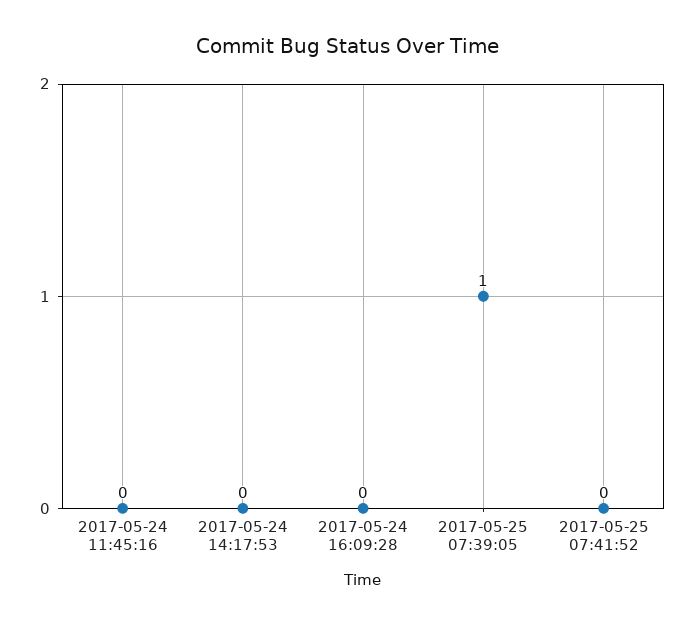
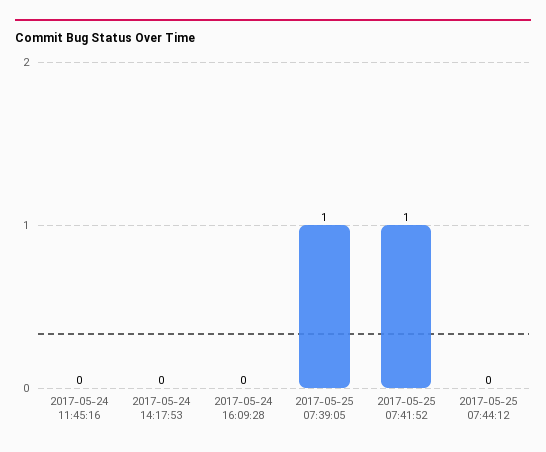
2017-05-25 07:41:52: 0 -> 1
2017-05-25 07:44:12: none -> 0

